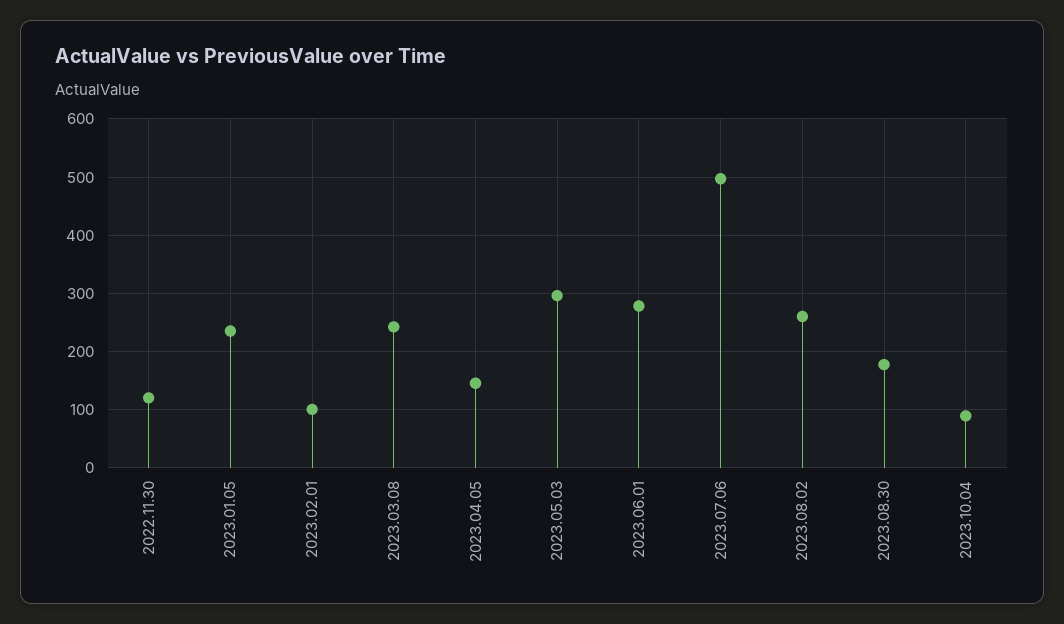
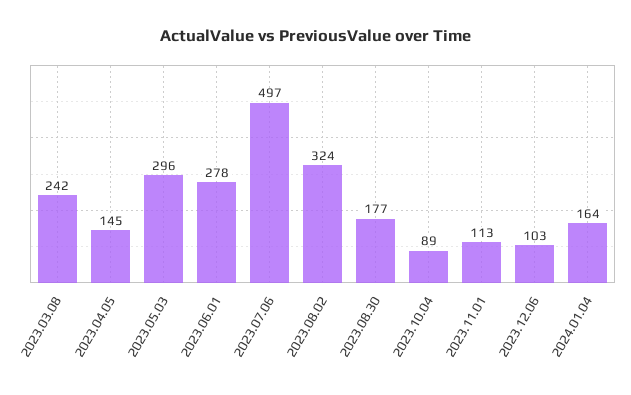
2022.11.30: 120 -> none
2023.01.05: 240 -> none
2023.02.01: 100 -> none
2023.08.02: 260 -> 324
2023.11.01: none -> 113
2023.12.06: none -> 103
2024.01.04: none -> 164

